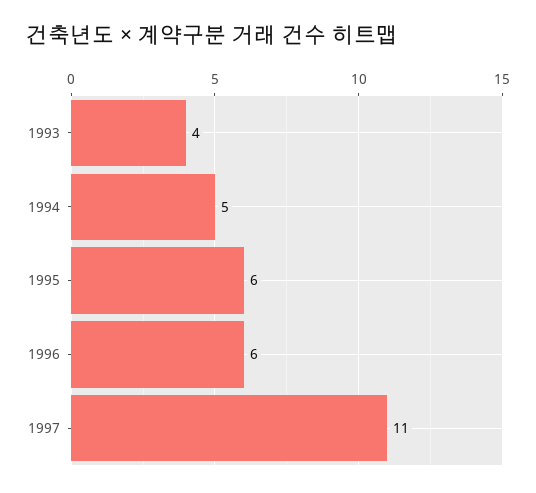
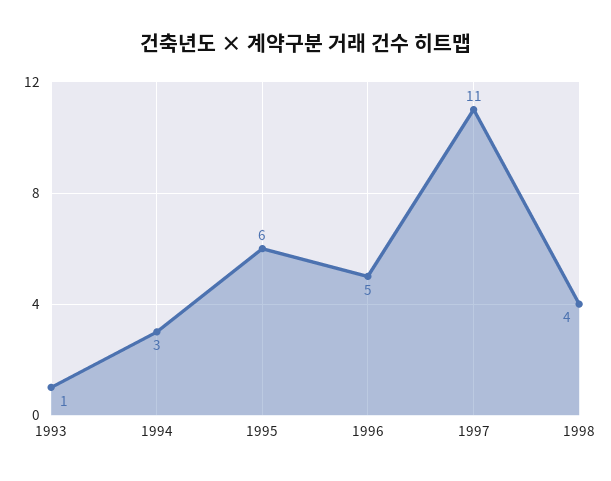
1993: 4 -> 1
1994: 5 -> 3
1996: 6 -> 5
1998: none -> 4

